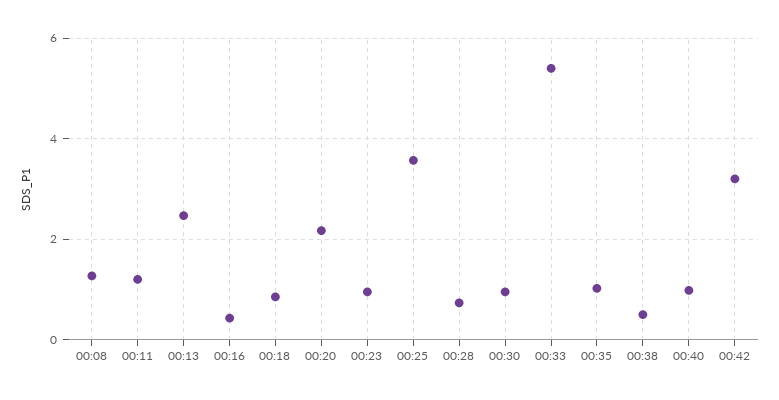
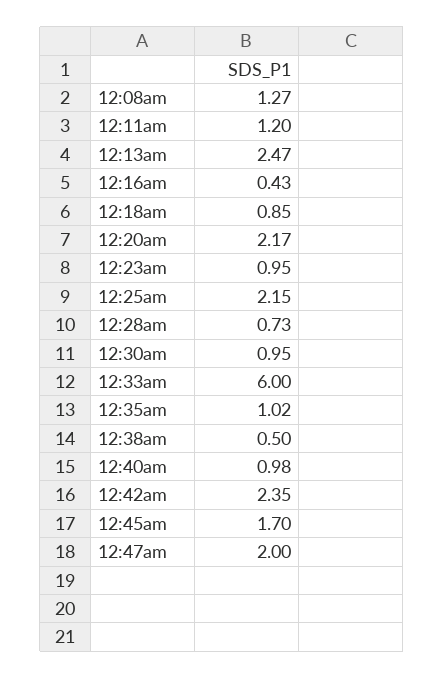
00:25: 3.6 -> 2.15
00:33: 5.4 -> 6
00:42: 3.2 -> 2.35
12:45am: none -> 1.7
12:47am: none -> 2

